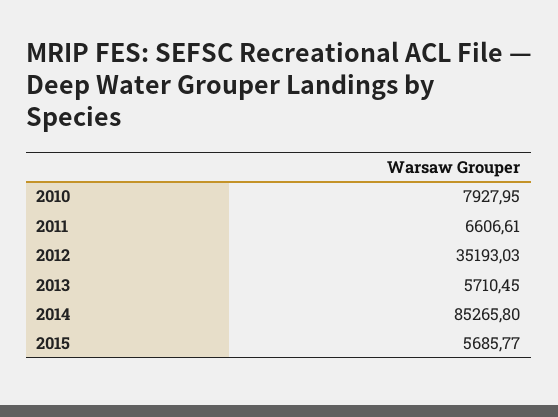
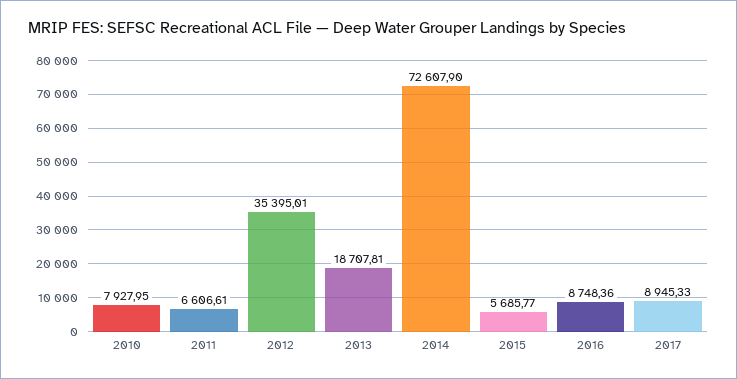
2012: 35193.03 -> 35395.01
2013: 5710.45 -> 18707.81
2014: 85265.8 -> 72607.9
2016: none -> 8748.36
2017: none -> 8945.33

